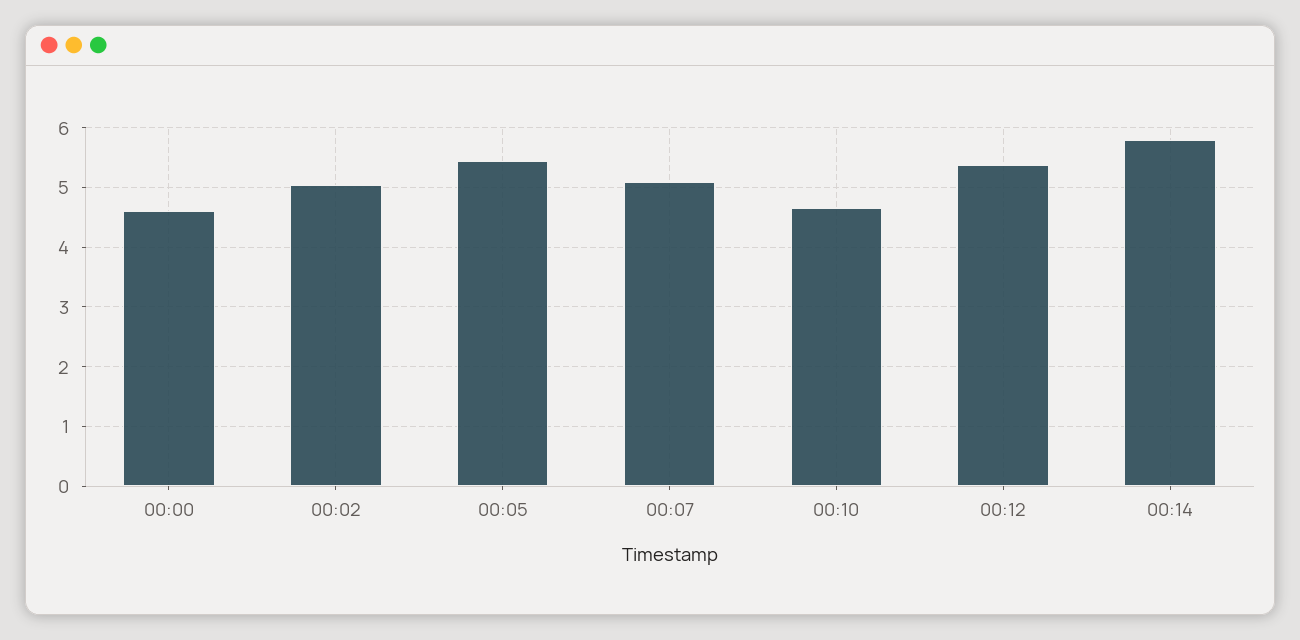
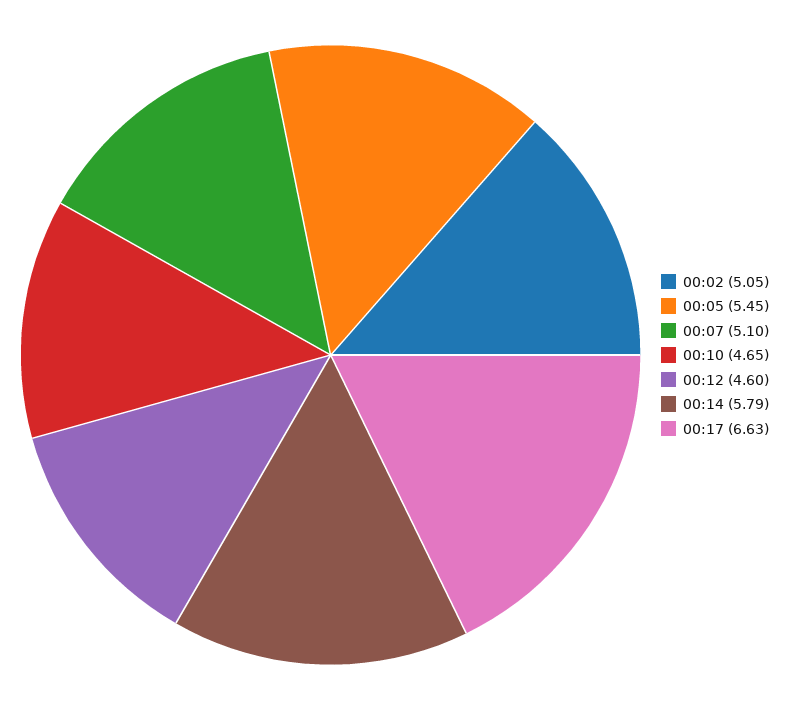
00:00: 4.6 -> none
00:12: 5.4 -> 4.6
00:17: none -> 6.63

